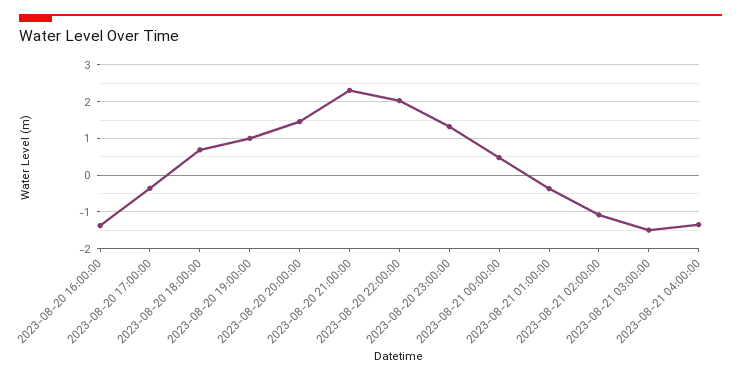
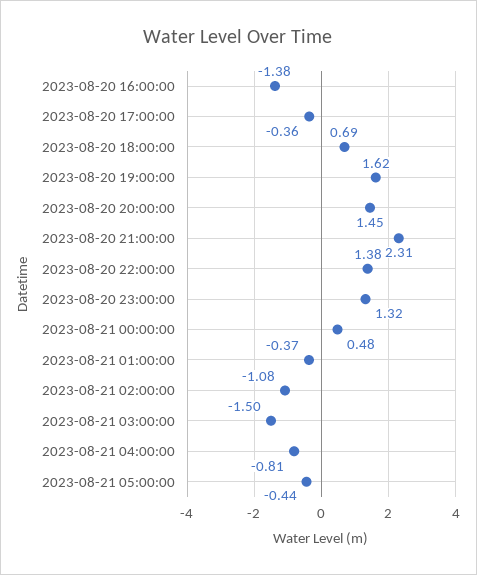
2023-08-20 19:00:00: 1 -> 1.62
2023-08-20 22:00:00: 2 -> 1.38
2023-08-21 04:00:00: -1.4 -> -0.81
2023-08-21 05:00:00: none -> -0.44

